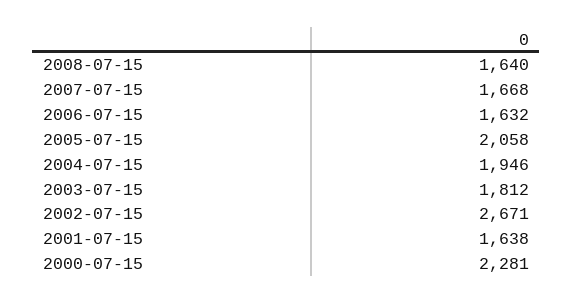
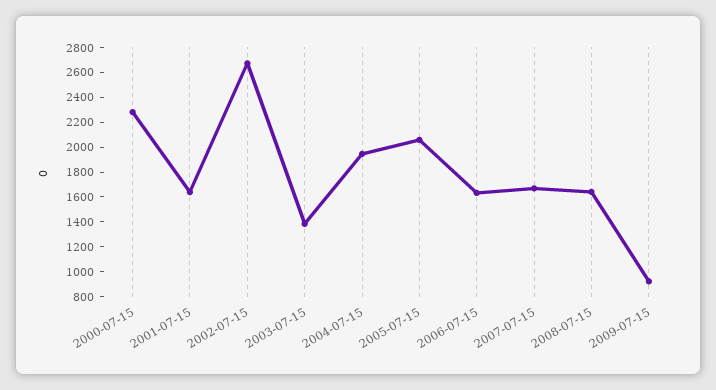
2003-07-15: 1812 -> 1400
2009-07-15: none -> 900

